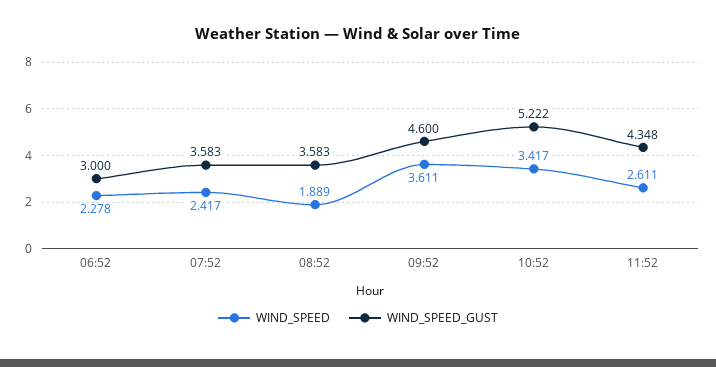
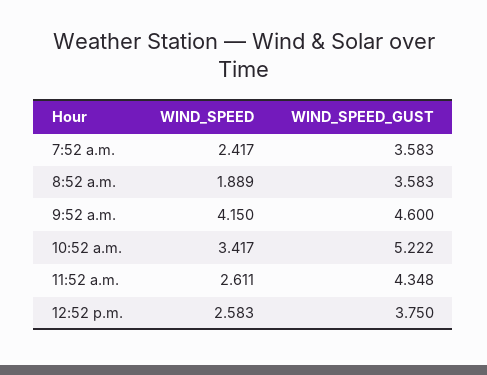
WIND_SPEED, 06:52: 2.278 -> none
WIND_SPEED_GUST, 06:52: 3 -> none
WIND_SPEED, 09:52: 3.611 -> 4.15
WIND_SPEED, 12:52 p.m.: none -> 2.583
WIND_SPEED_GUST, 12:52 p.m.: none -> 3.75

